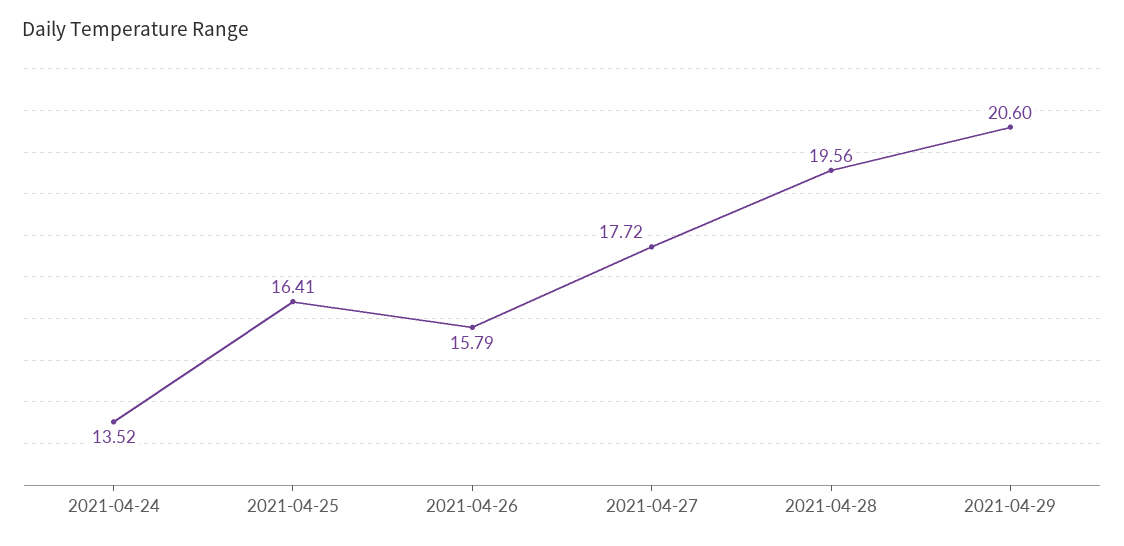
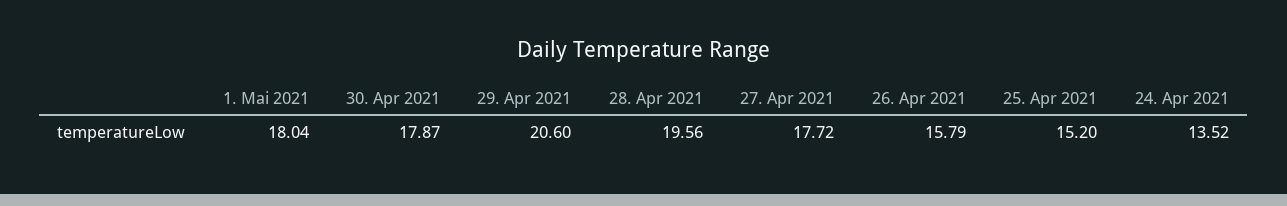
2021-04-25: 16.41 -> 15.2
1. Mai 2021: none -> 18.04
30. Apr 2021: none -> 17.87

